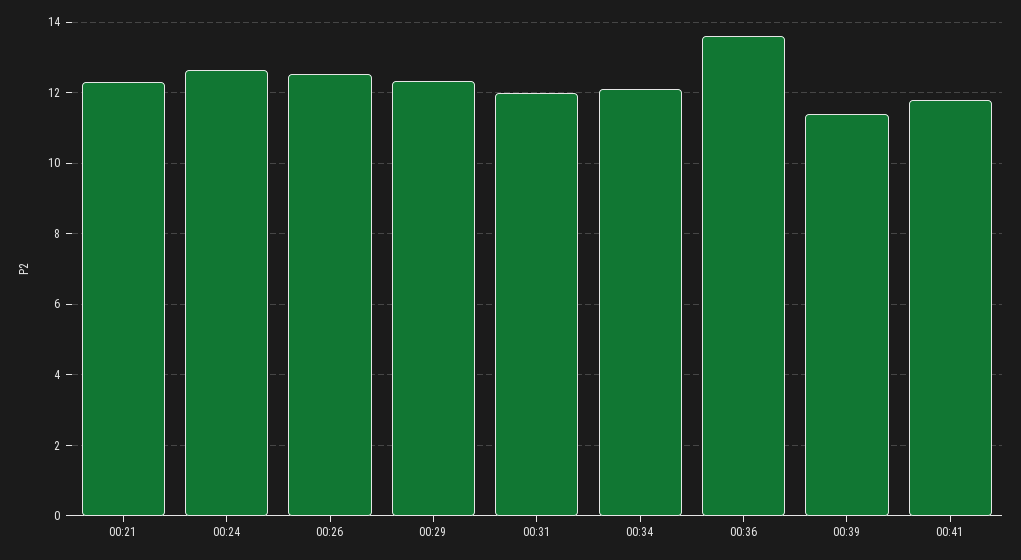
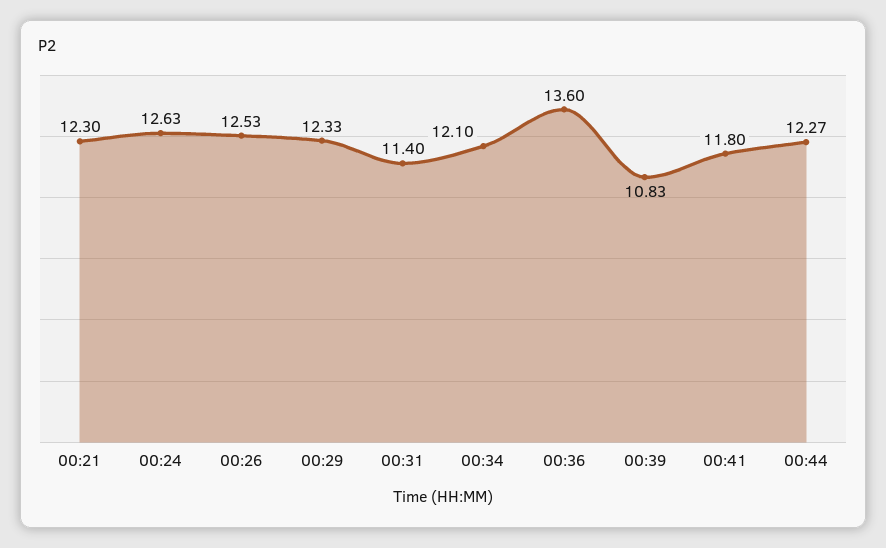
00:31: 12 -> 11.4
00:39: 11.4 -> 10.83
00:44: none -> 12.27

